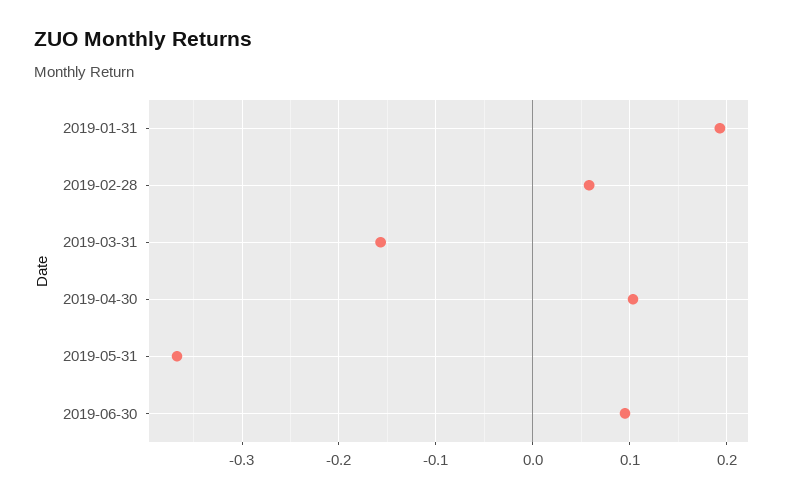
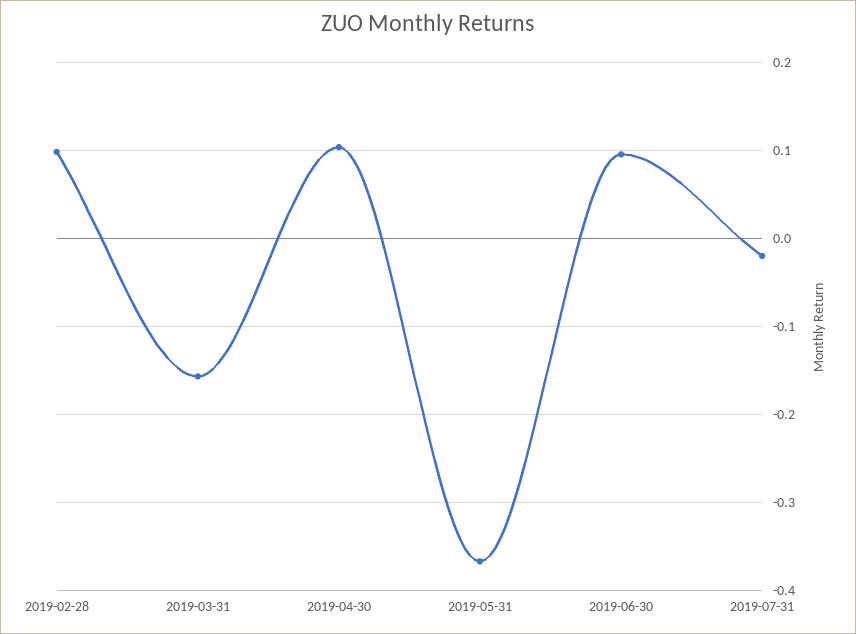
2019-01-31: 0.19 -> none
2019-02-28: 0.06 -> 0.1
2019-07-31: none -> -0.02

